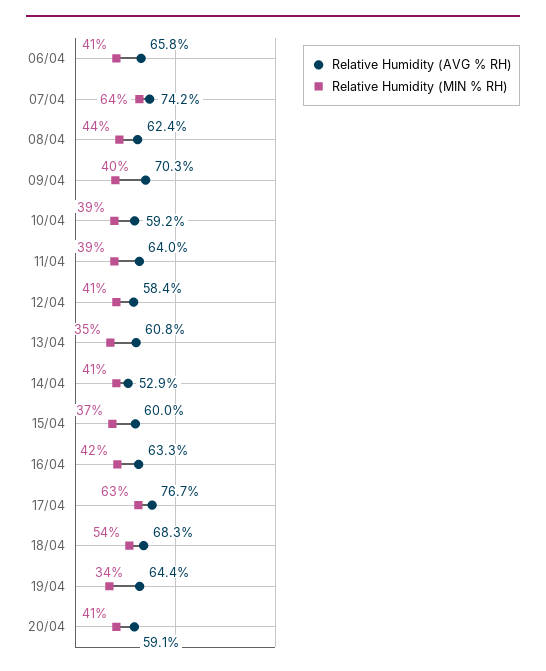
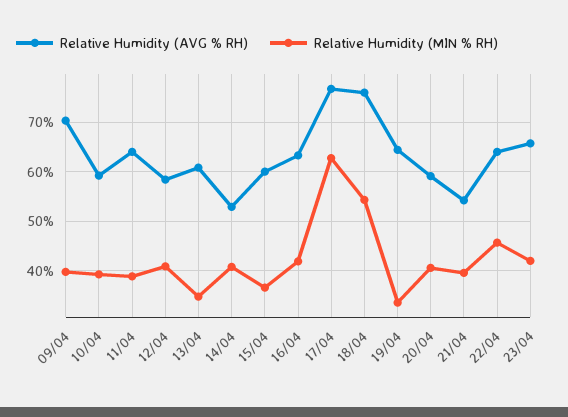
Relative Humidity (AVG % RH), 06/04: 65.8 -> none
Relative Humidity (MIN % RH), 06/04: 41 -> none
Relative Humidity (AVG % RH), 07/04: 74.2 -> none
Relative Humidity (MIN % RH), 07/04: 64 -> none
Relative Humidity (AVG % RH), 08/04: 62.4 -> none
Relative Humidity (MIN % RH), 08/04: 44 -> none
Relative Humidity (AVG % RH), 18/04: 68.3 -> 76
Relative Humidity (AVG % RH), 21/04: none -> 54
Relative Humidity (MIN % RH), 21/04: none -> 40
Relative Humidity (AVG % RH), 22/04: none -> 64
Relative Humidity (MIN % RH), 22/04: none -> 46
Relative Humidity (AVG % RH), 23/04: none -> 66
Relative Humidity (MIN % RH), 23/04: none -> 42

